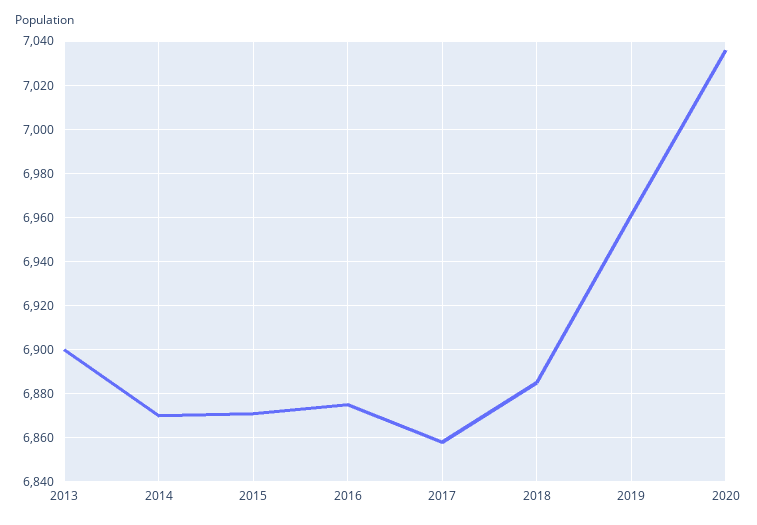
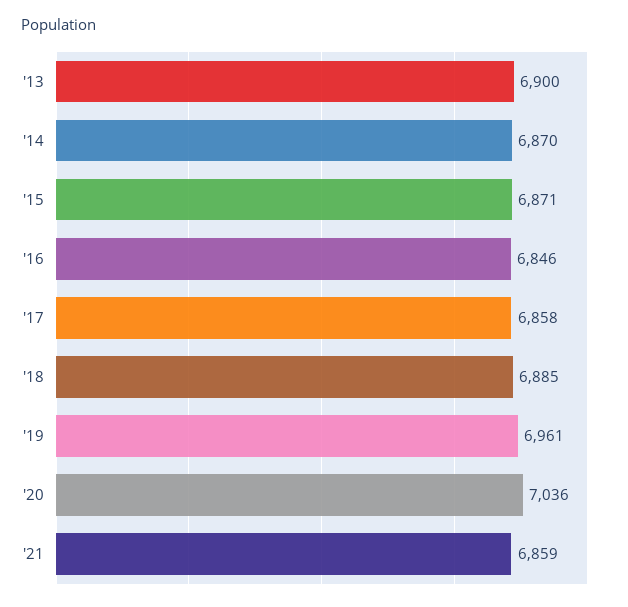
2016: 6875 -> 6846
'21: none -> 6859

